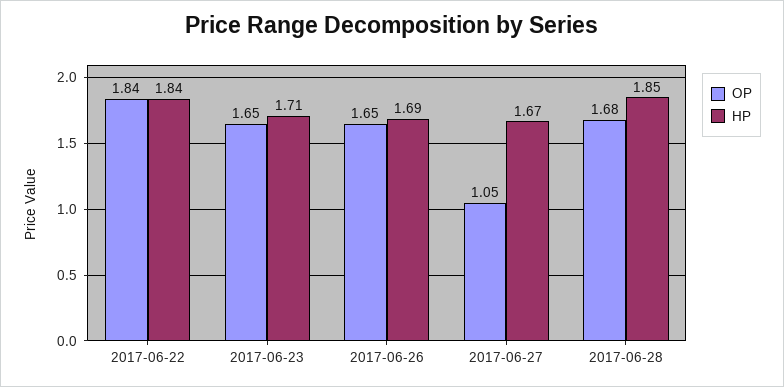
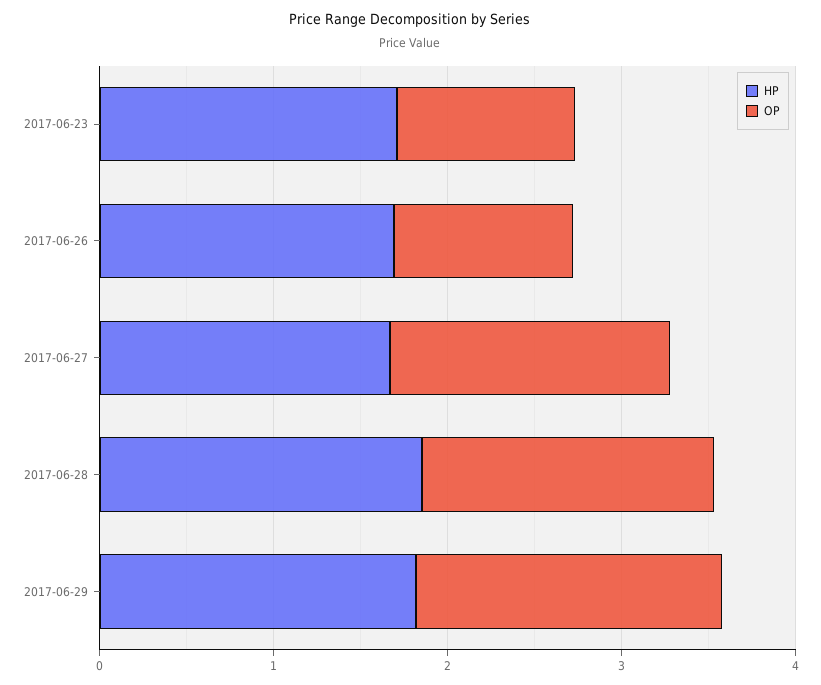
OP, 2017-06-22: 1.84 -> none
HP, 2017-06-22: 1.84 -> none
OP, 2017-06-23: 1.65 -> 1
OP, 2017-06-26: 1.65 -> 1
OP, 2017-06-27: 1.05 -> 1.6
HP, 2017-06-29: none -> 1.8
OP, 2017-06-29: none -> 1.8

